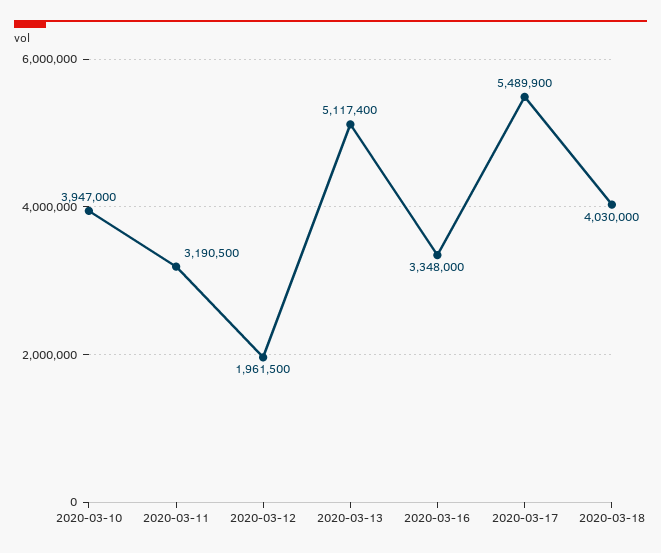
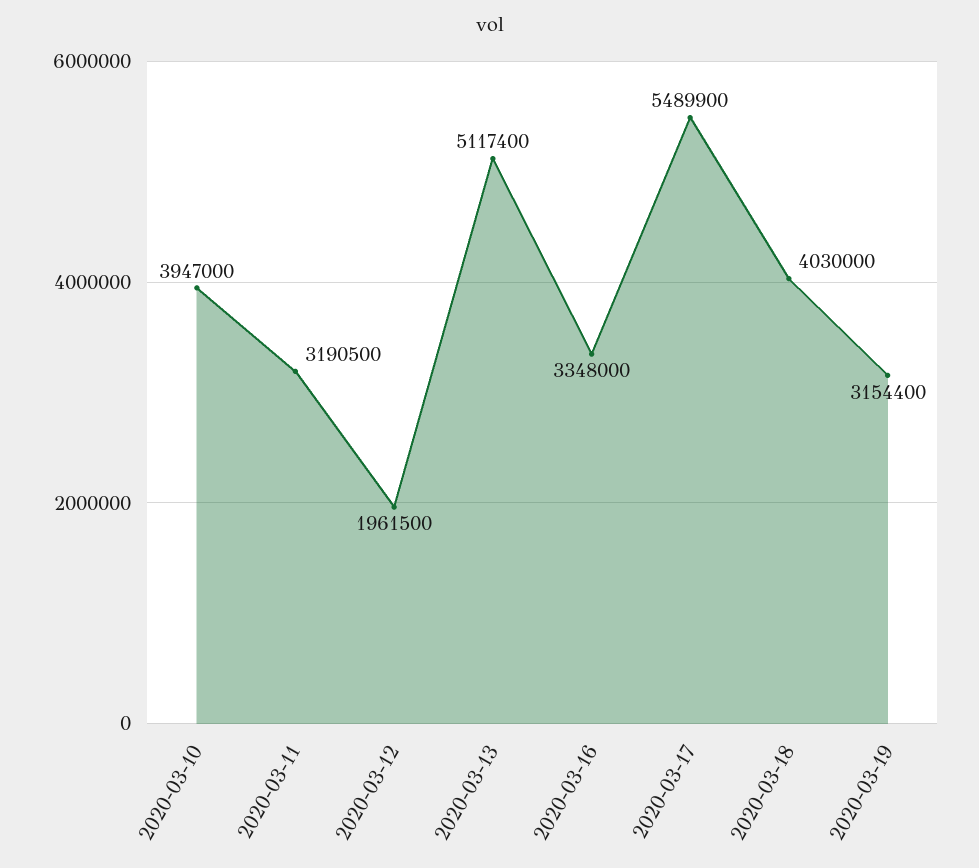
2020-03-19: none -> 3154400

